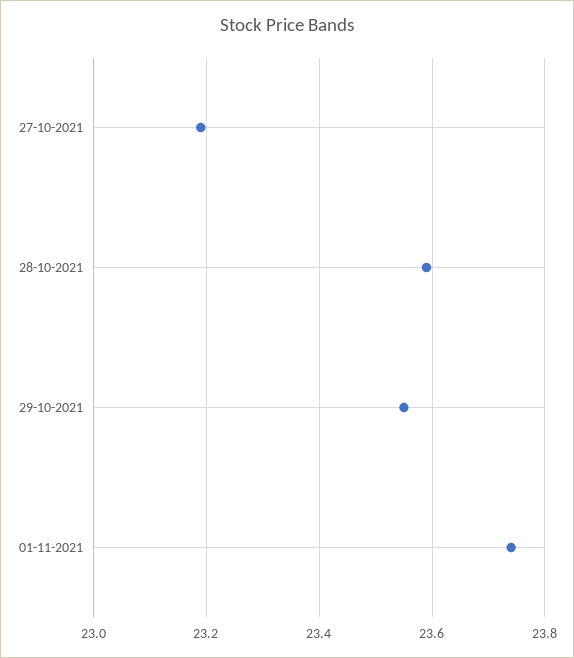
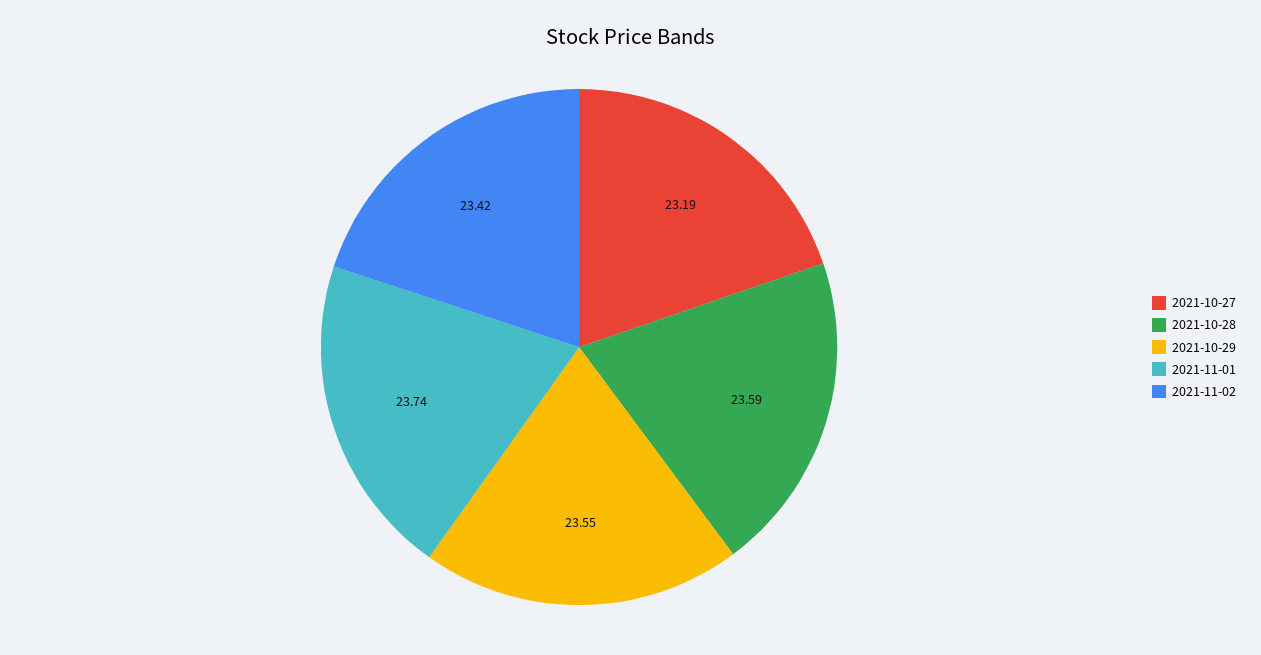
2021-11-02: none -> 23.42

